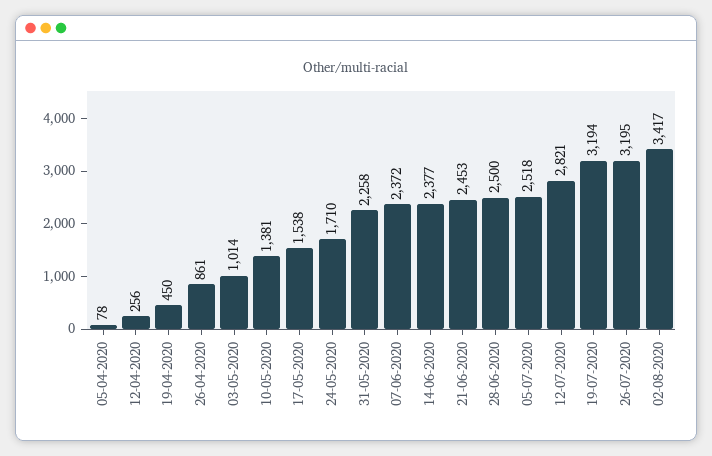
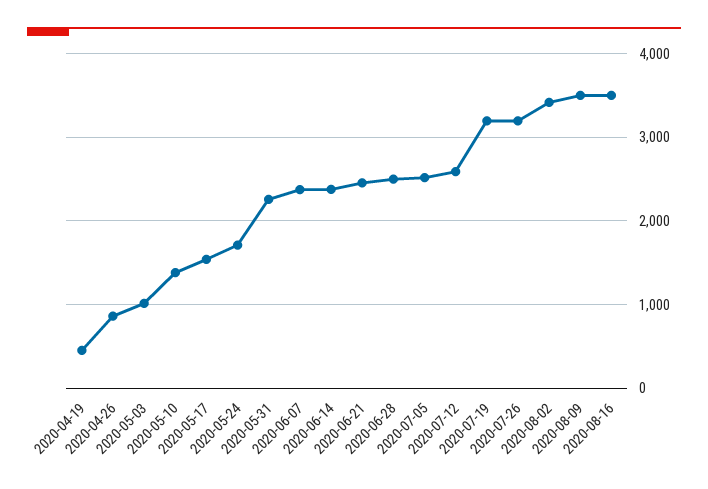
05-04-2020: 78 -> none
12-04-2020: 256 -> none
12-07-2020: 2821 -> 2600
2020-08-09: none -> 3500
2020-08-16: none -> 3500

